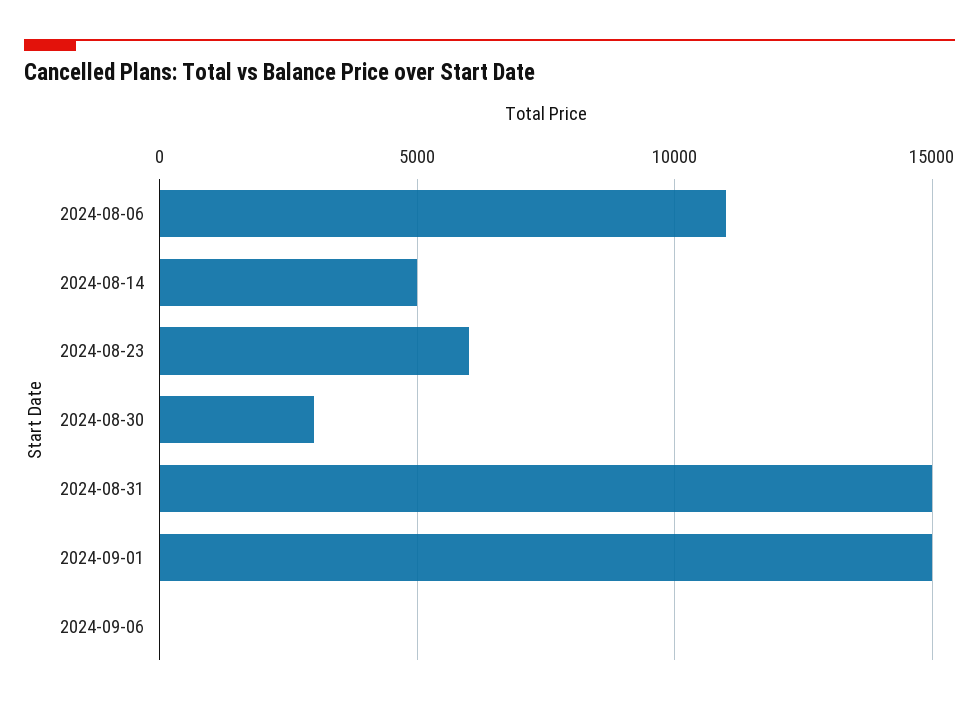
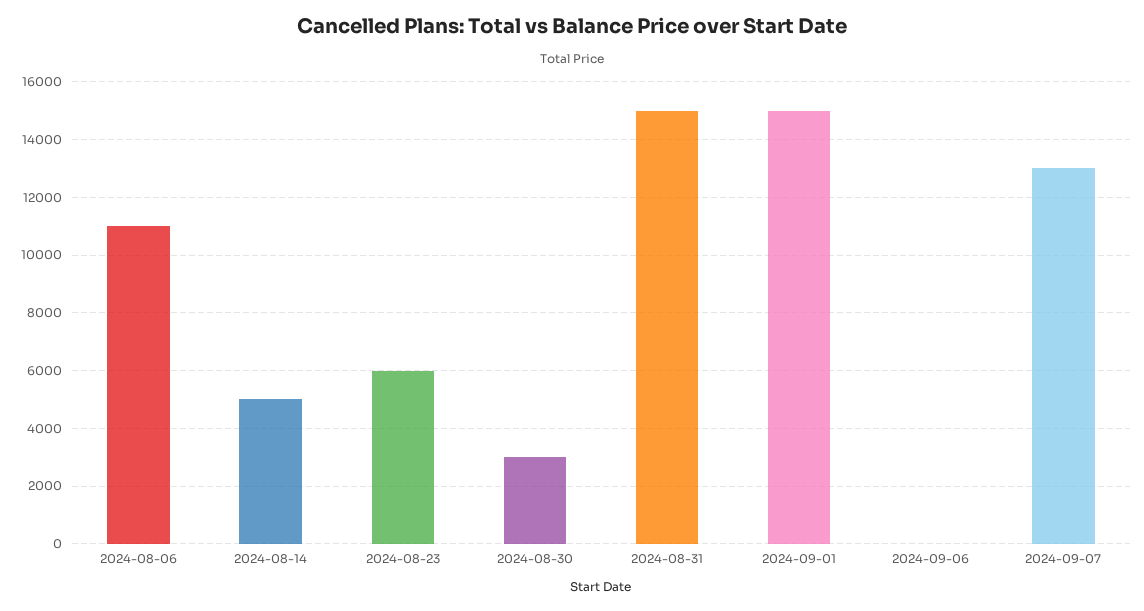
2024-09-07: none -> 13000

